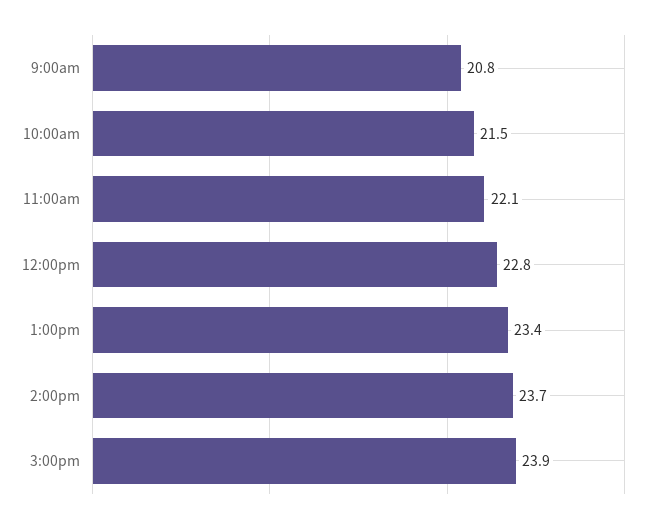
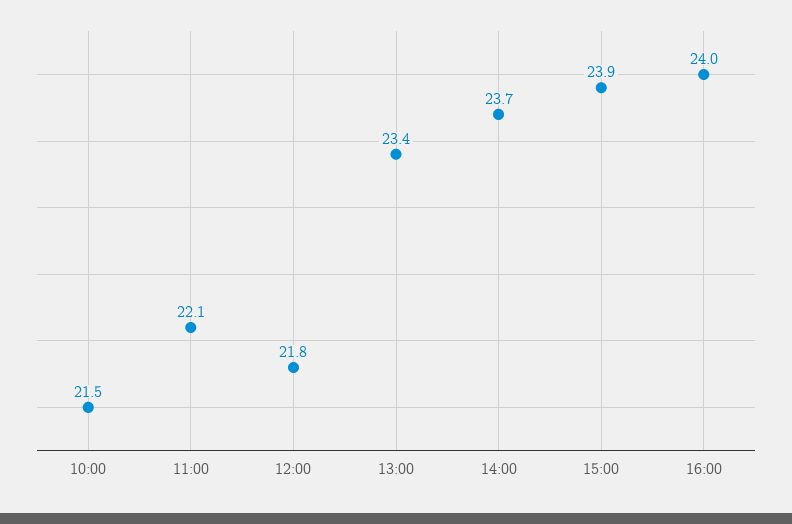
9:00am: 20.8 -> none
12:00pm: 22.8 -> 21.8
16:00: none -> 24

